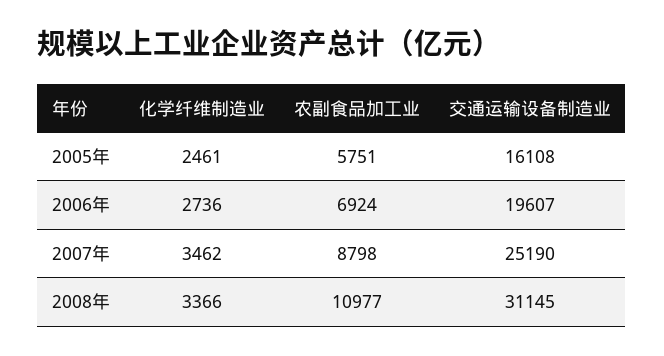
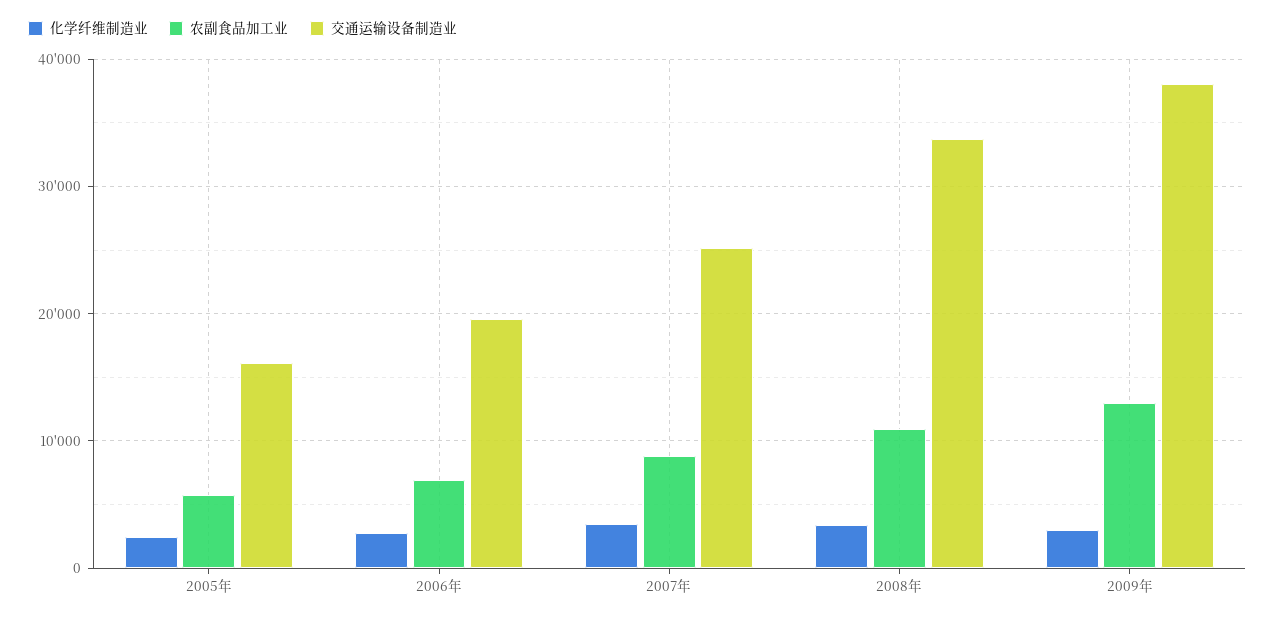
交通运输设备制造业, 2008年: 31145 -> 34000
化学纤维制造业, 2009年: none -> 3000
农副食品加工业, 2009年: none -> 13000
交通运输设备制造业, 2009年: none -> 38000

